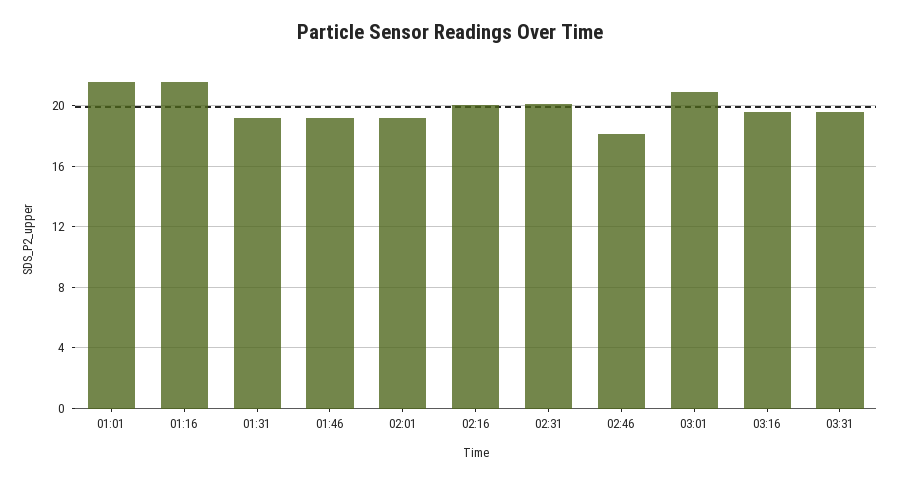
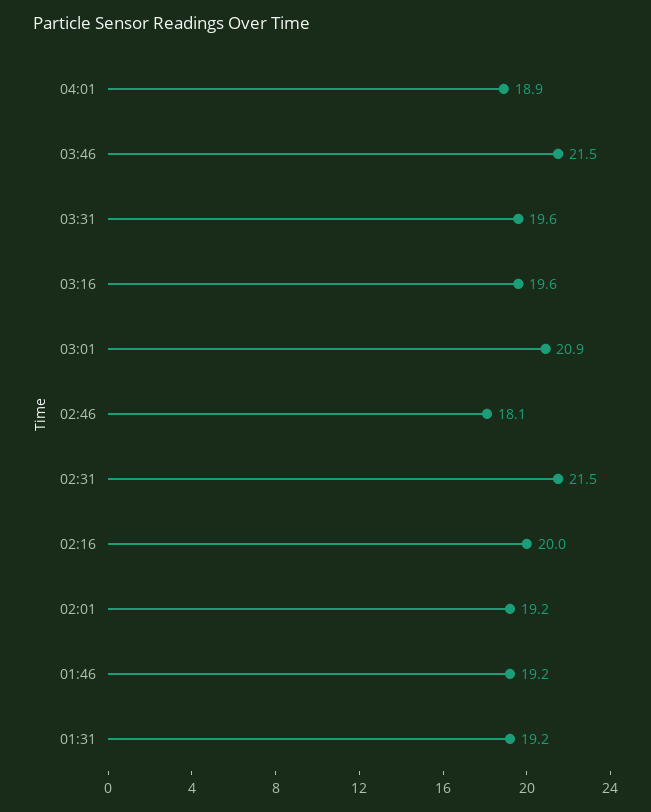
01:01: 21.5 -> none
01:16: 21.5 -> none
02:31: 20 -> 21.5
04:01: none -> 18.9
03:46: none -> 21.5

